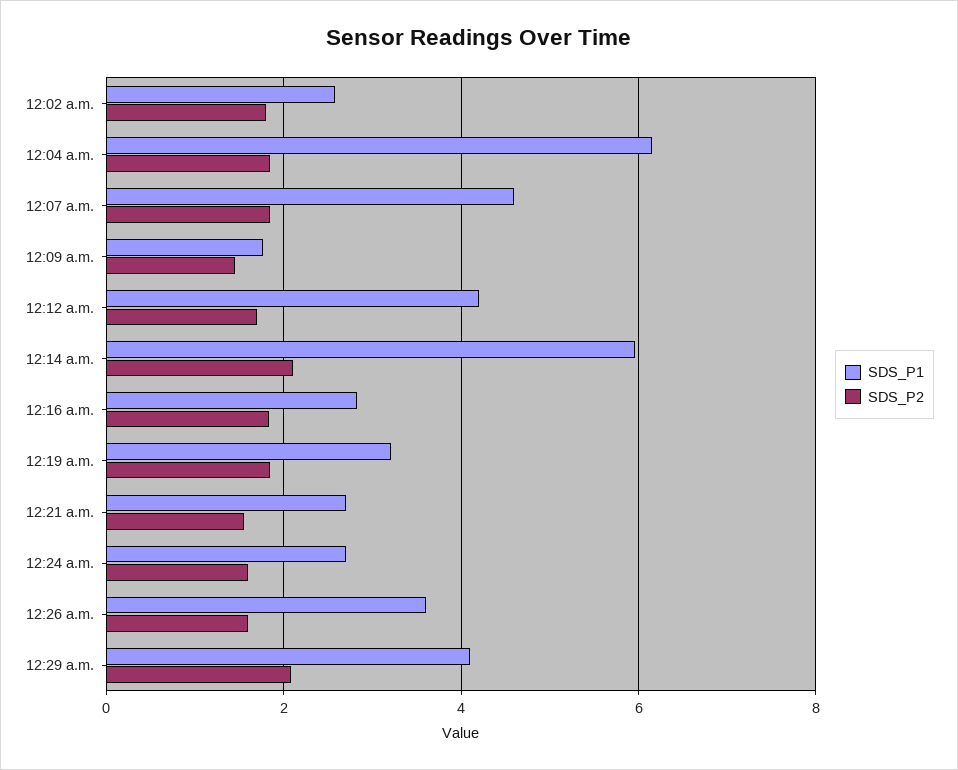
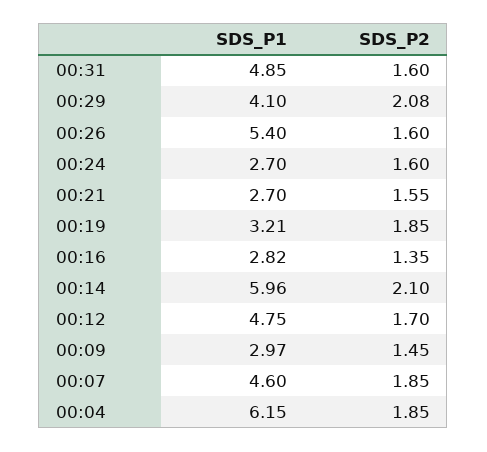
SDS_P1, 12:02 a.m.: 2.6 -> none
SDS_P2, 12:02 a.m.: 1.8 -> none
SDS_P1, 12:09 a.m.: 1.8 -> 2.97
SDS_P1, 12:12 a.m.: 4.2 -> 4.75
SDS_P2, 12:16 a.m.: 1.8 -> 1.35
SDS_P1, 12:26 a.m.: 3.6 -> 5.4
SDS_P1, 00:31: none -> 4.85
SDS_P2, 00:31: none -> 1.6

